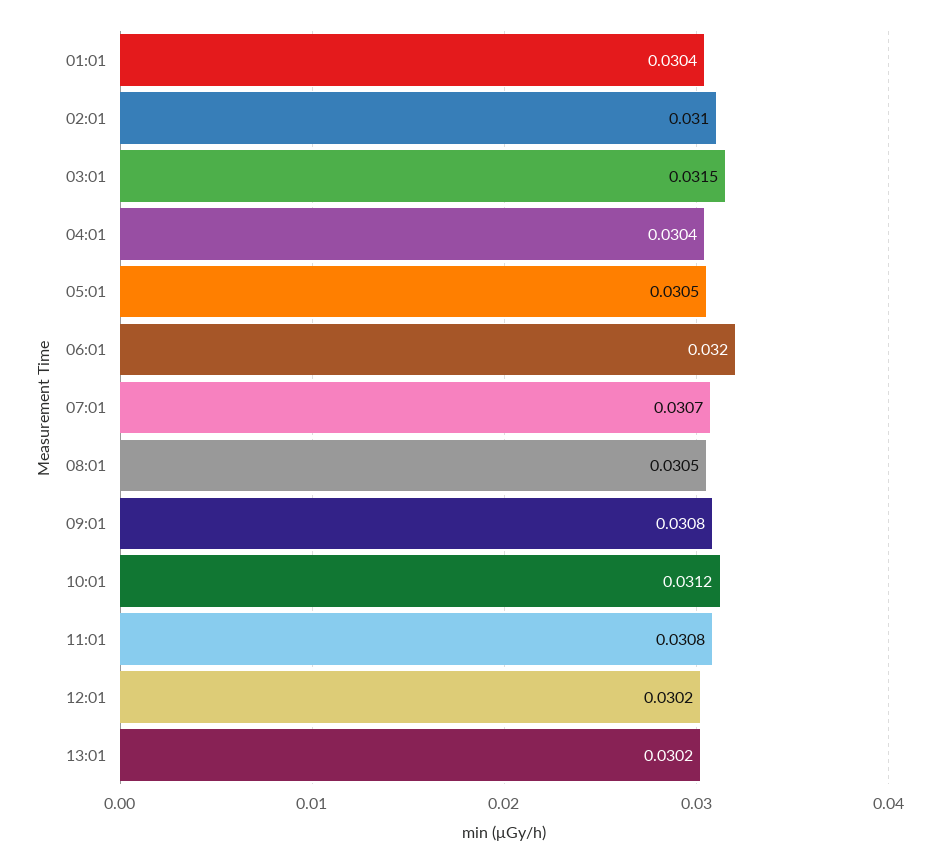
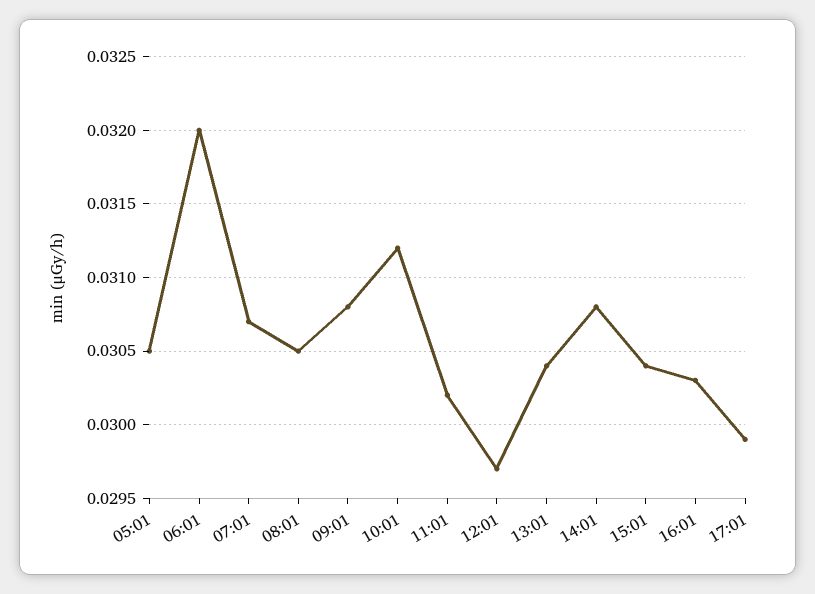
01:01: 0.0304 -> none
02:01: 0.031 -> none
03:01: 0.0315 -> none
04:01: 0.0304 -> none
11:01: 0.0308 -> 0.0302
12:01: 0.0302 -> 0.0297
13:01: 0.0302 -> 0.0304
14:01: none -> 0.0308
15:01: none -> 0.0304
16:01: none -> 0.0303
17:01: none -> 0.0299

